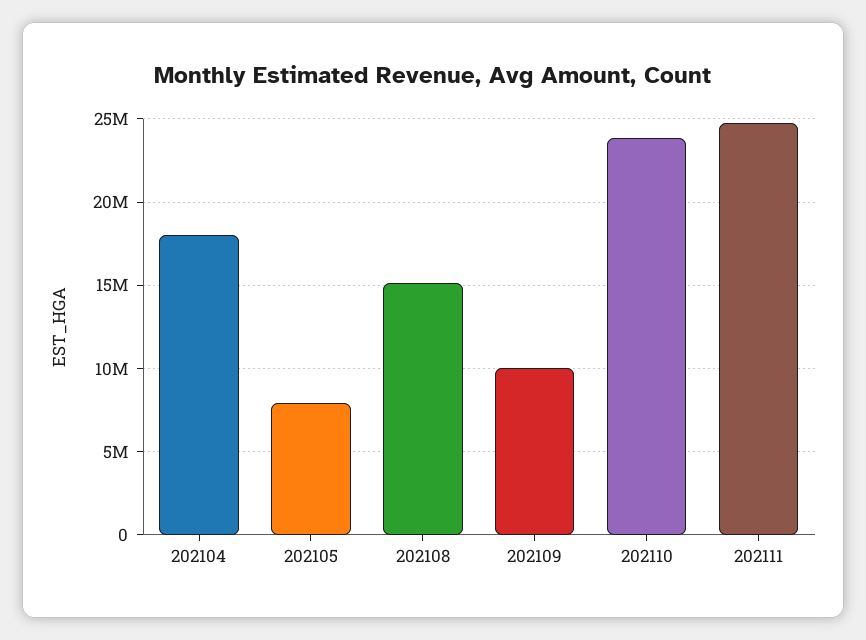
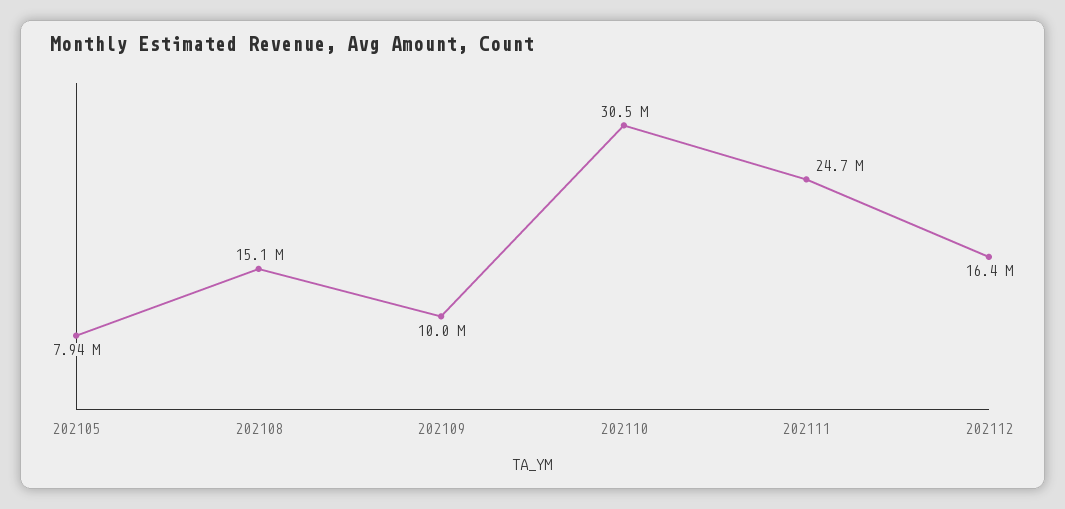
202104: 18000000 -> none
202110: 24000000 -> 30500000
202112: none -> 16400000

